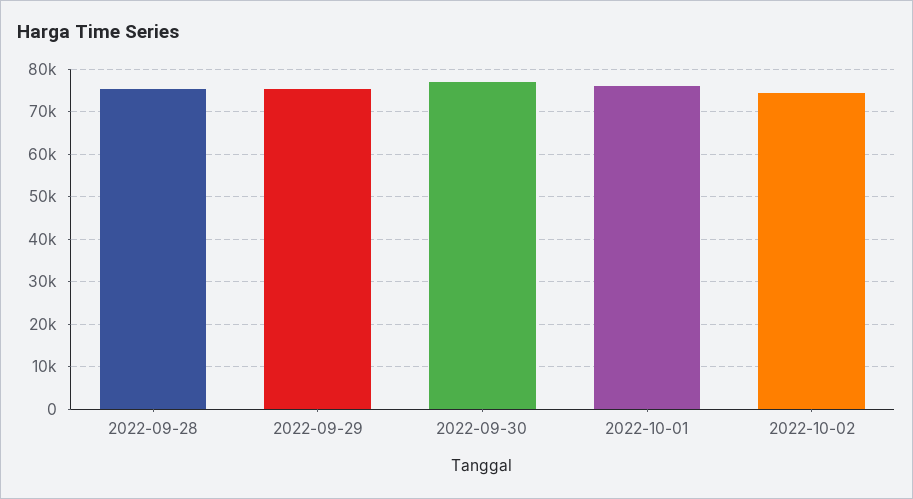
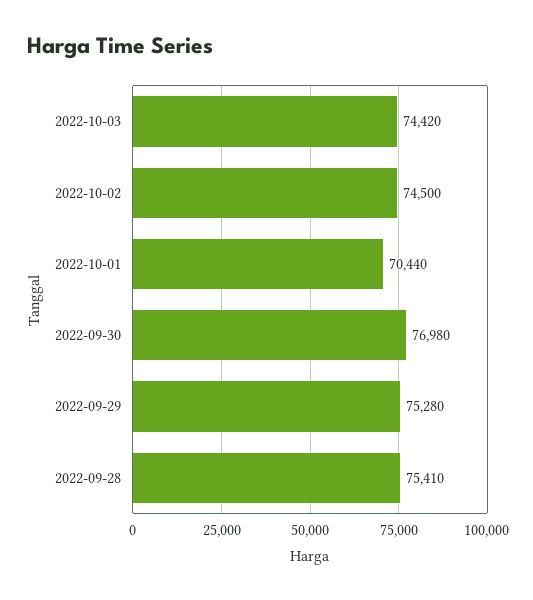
2022-10-01: 76000 -> 70440
2022-10-03: none -> 74420

